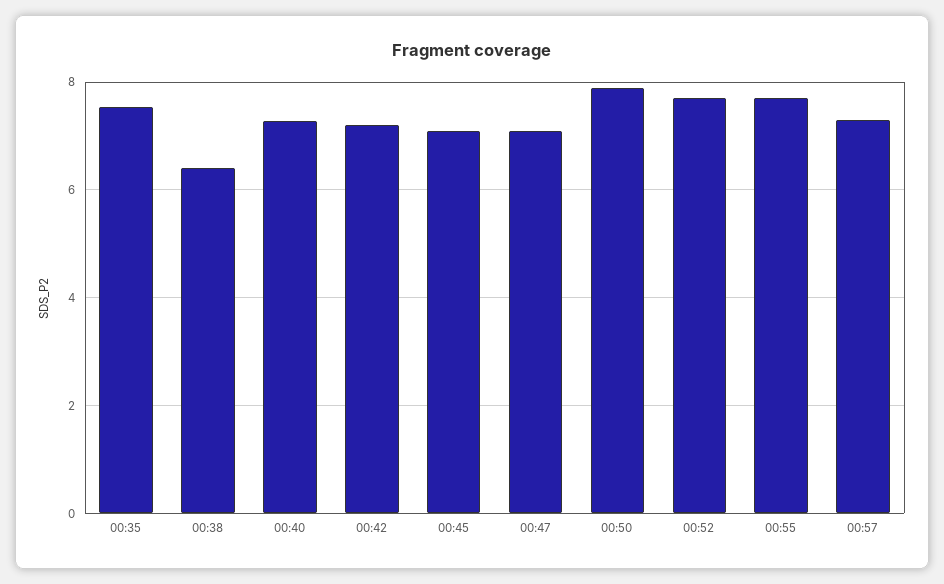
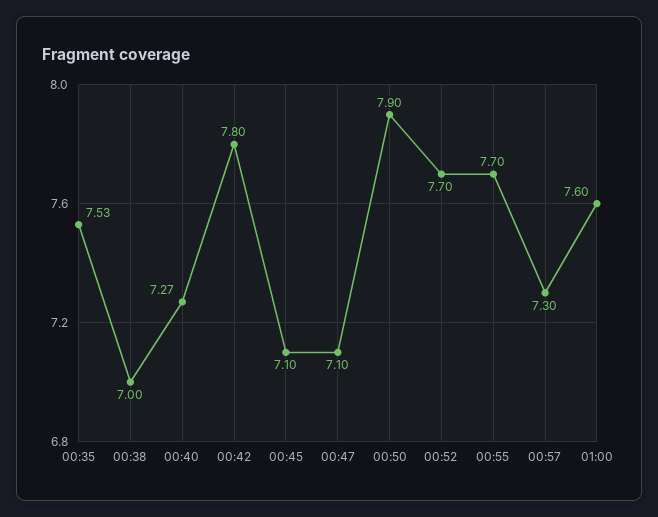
00:38: 6.4 -> 7
00:42: 7.2 -> 7.8
01:00: none -> 7.6

